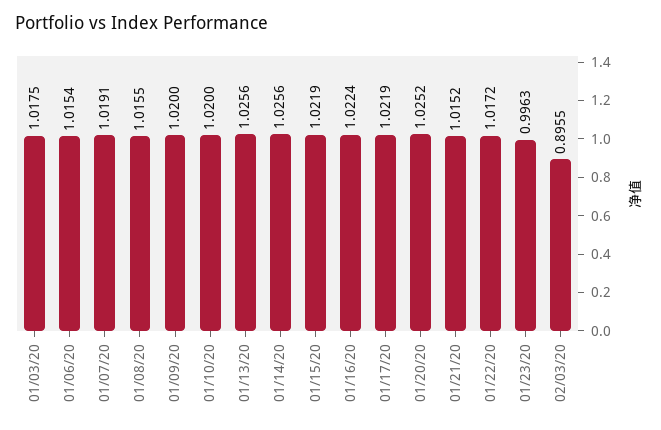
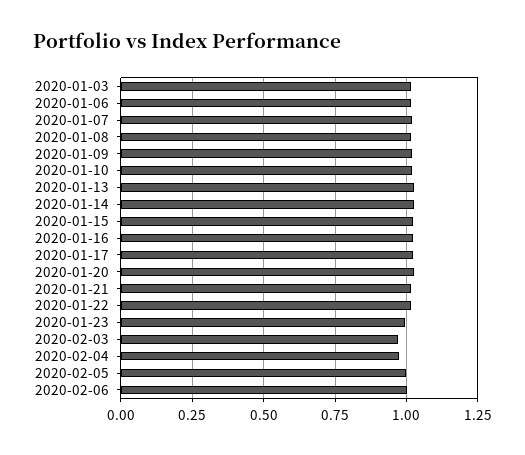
02/03/20: 0.8955 -> 0.975
2020-02-04: none -> 0.975
2020-02-05: none -> 1
2020-02-06: none -> 1

